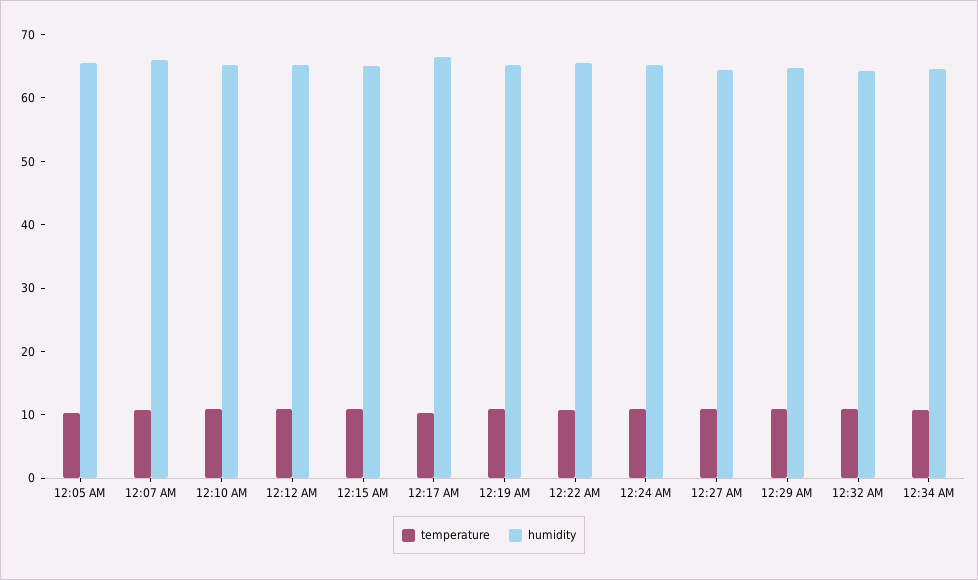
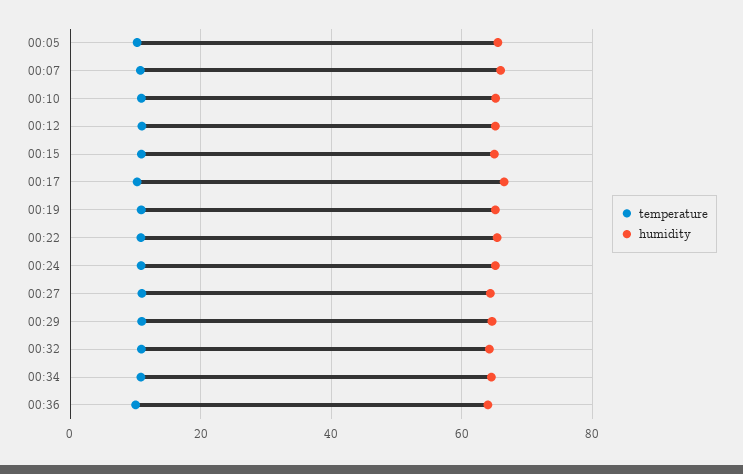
temperature, 00:36: none -> 10
humidity, 00:36: none -> 64

